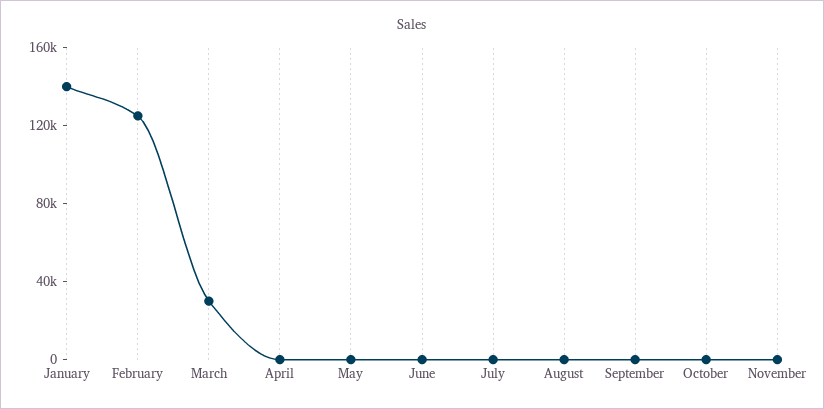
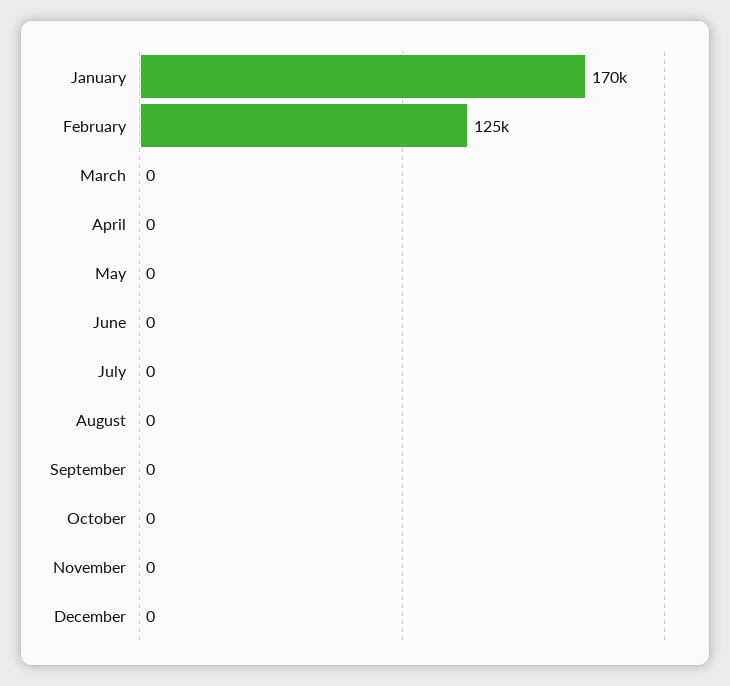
January: 140000 -> 170000
March: 30000 -> 0
December: none -> 0

